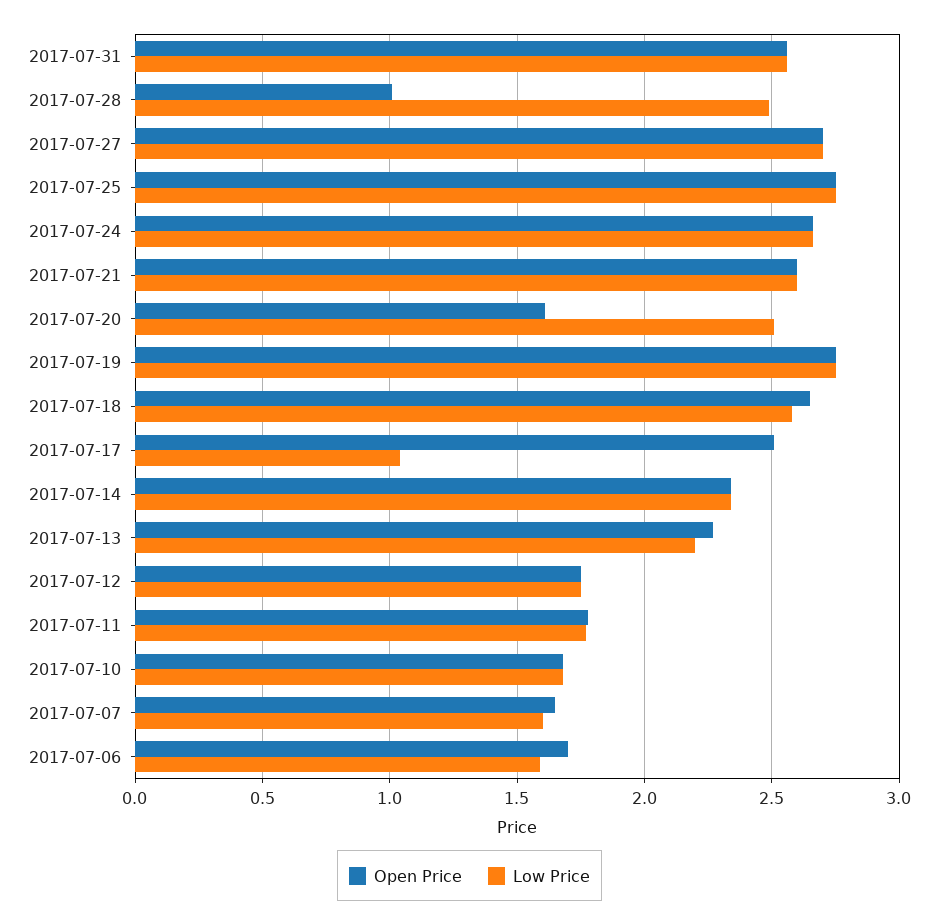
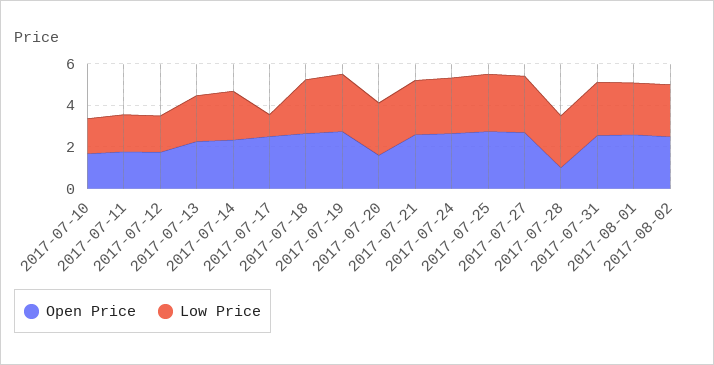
Open Price, 2017-07-07: 1.65 -> none
Low Price, 2017-07-07: 1.6 -> none
Open Price, 2017-07-06: 1.7 -> none
Low Price, 2017-07-06: 1.6 -> none
Open Price, 2017-08-01: none -> 2.5
Low Price, 2017-08-01: none -> 2.5
Open Price, 2017-08-02: none -> 2.5
Low Price, 2017-08-02: none -> 2.5

